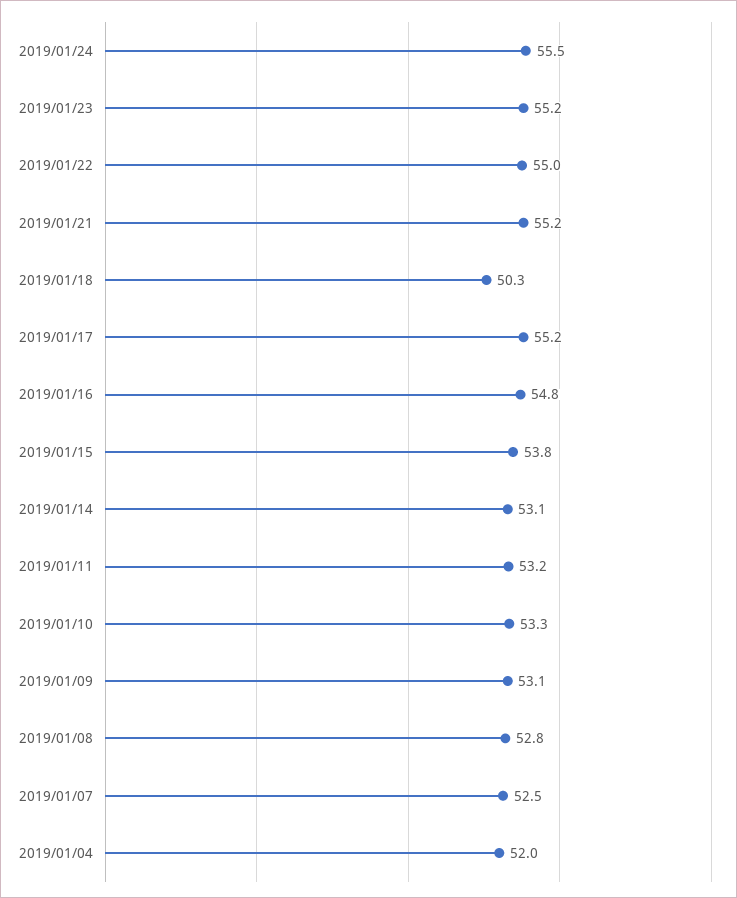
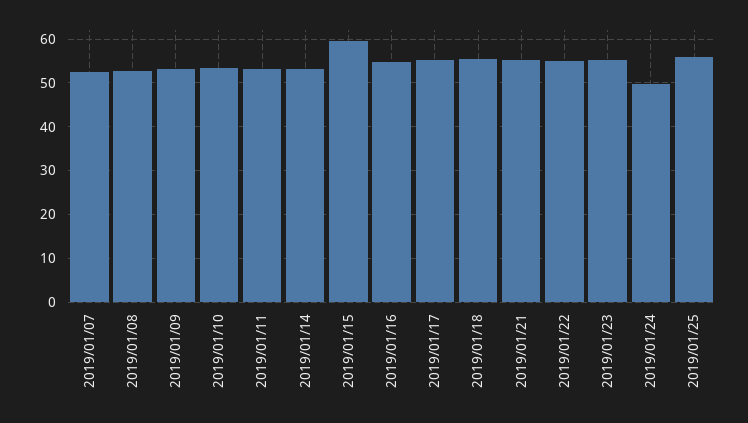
2019/01/24: 55.5 -> 50
2019/01/18: 50.3 -> 56
2019/01/15: 53.8 -> 60
2019/01/04: 52 -> none
2019/01/25: none -> 56

